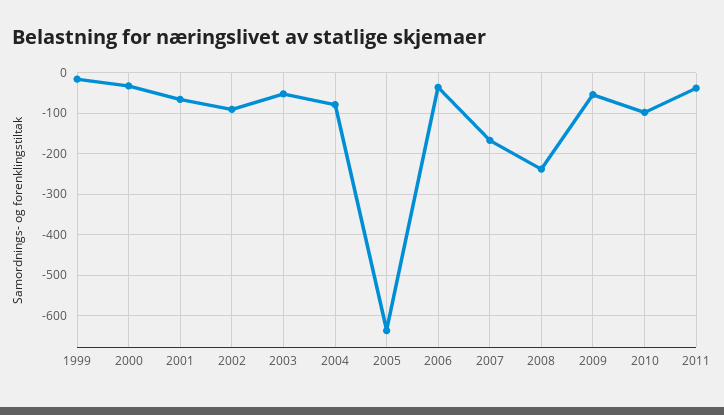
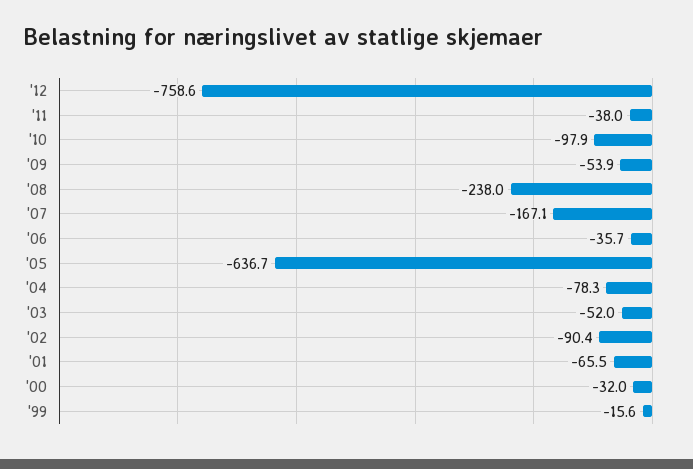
'12: none -> -758.6

